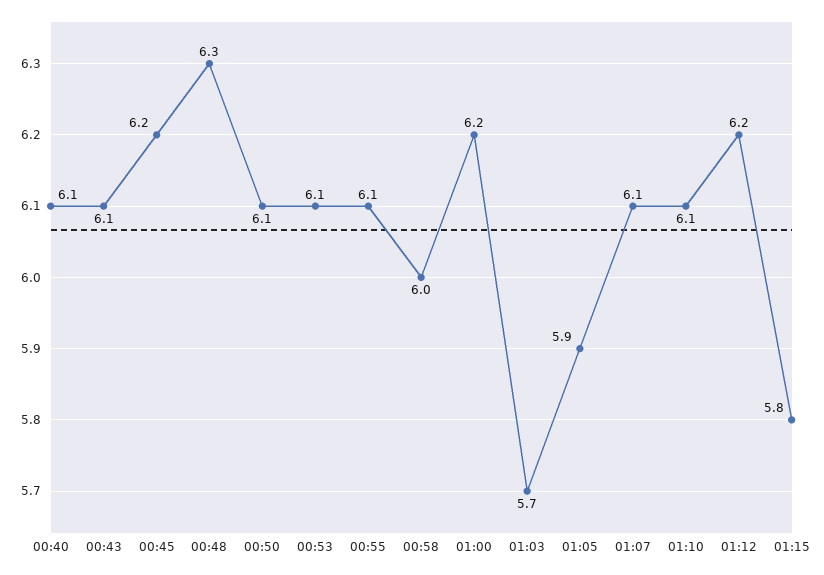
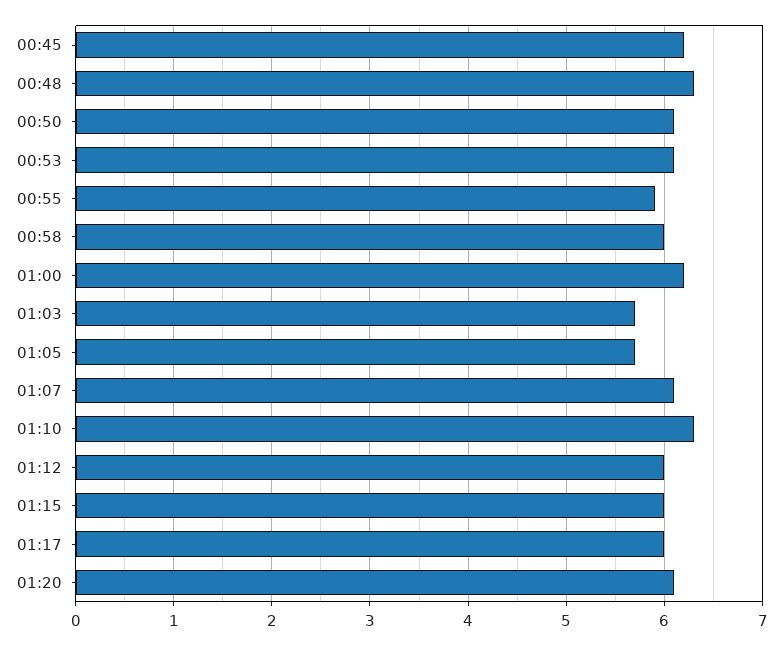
00:40: 6.1 -> none
00:43: 6.1 -> none
00:55: 6.1 -> 5.9
01:05: 5.9 -> 5.7
01:10: 6.1 -> 6.3
01:12: 6.2 -> 6
01:15: 5.8 -> 6
01:17: none -> 6
01:20: none -> 6.1

